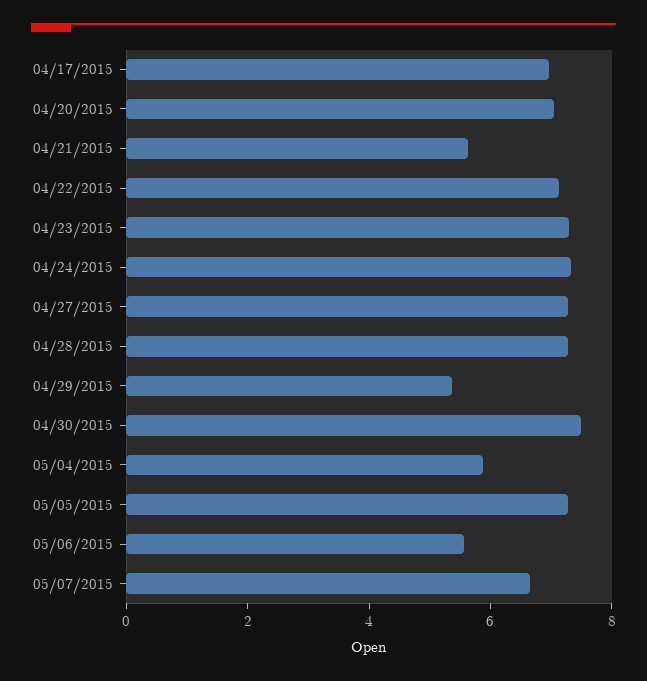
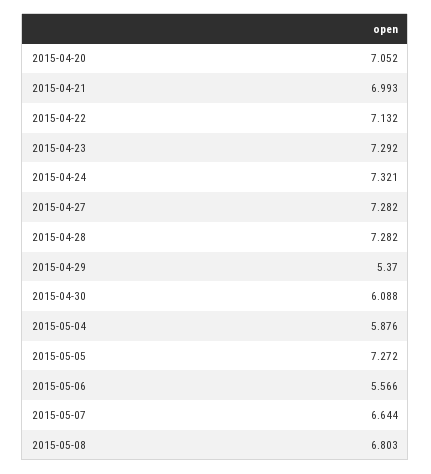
04/17/2015: 7 -> none
04/21/2015: 5.5 -> 6.993
04/30/2015: 7.5 -> 6.088
2015-05-08: none -> 6.803

